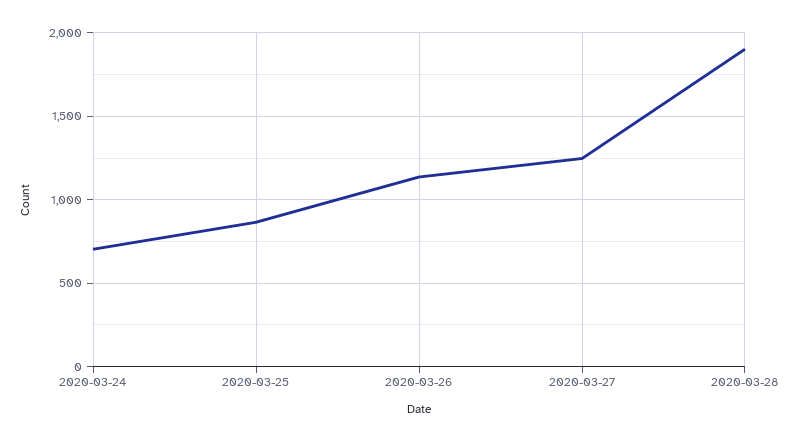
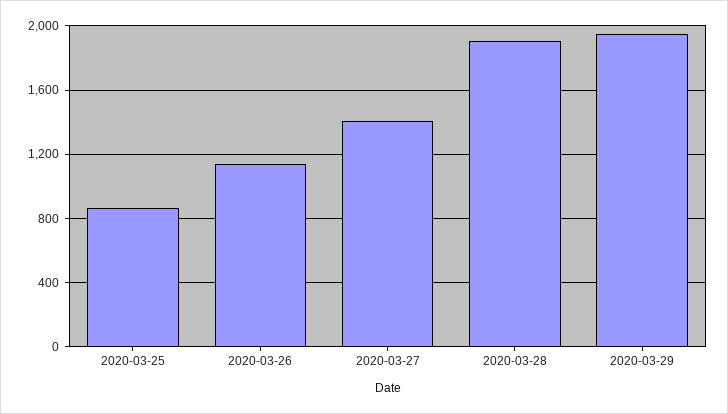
2020-03-24: 700 -> none
2020-03-27: 1250 -> 1400
2020-03-29: none -> 1950

